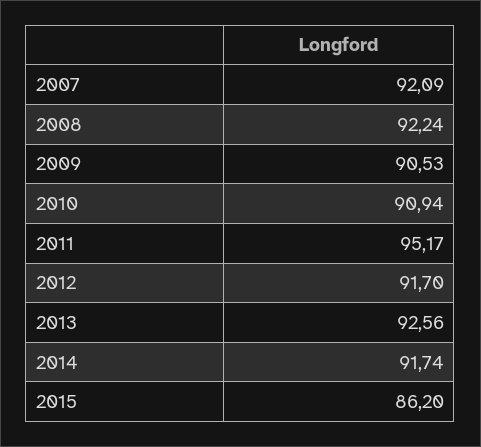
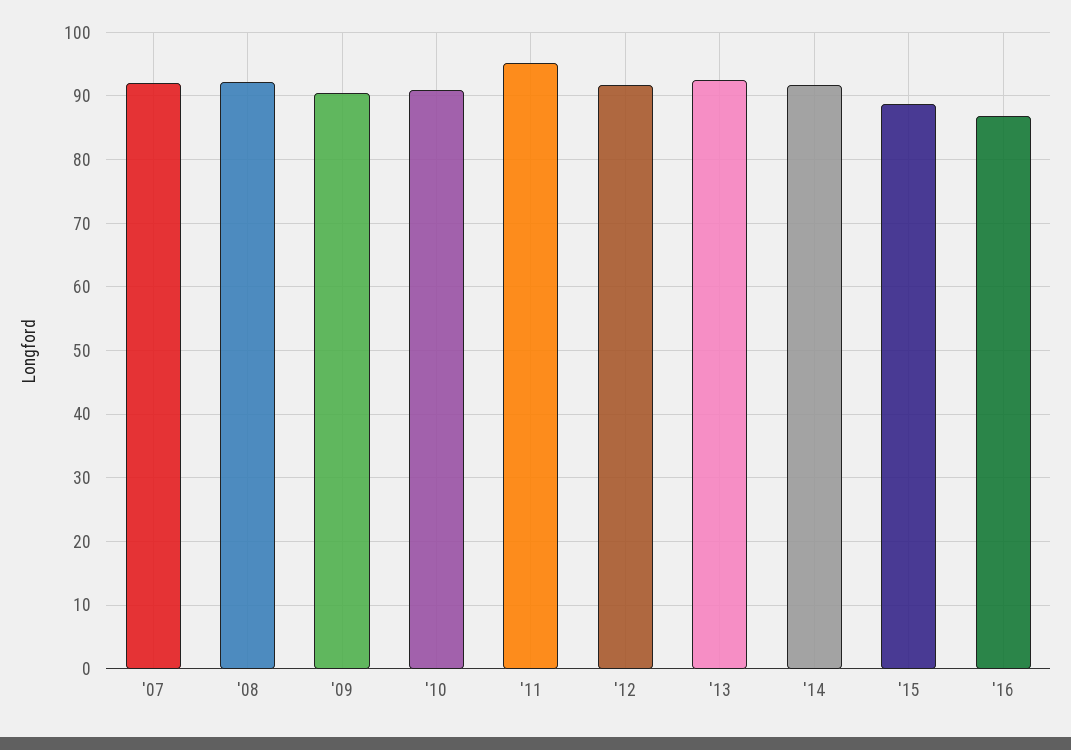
2015: 86.2 -> 89
'16: none -> 87

